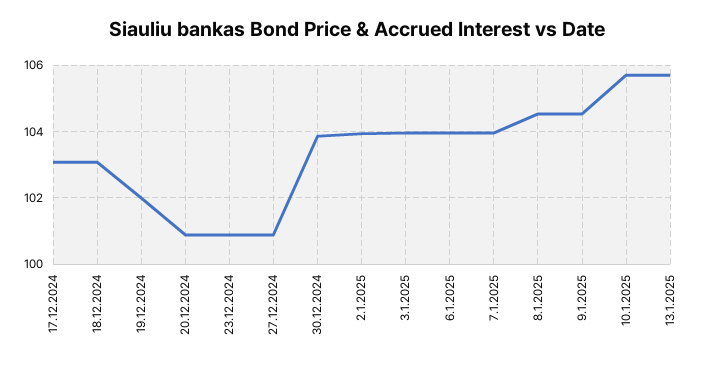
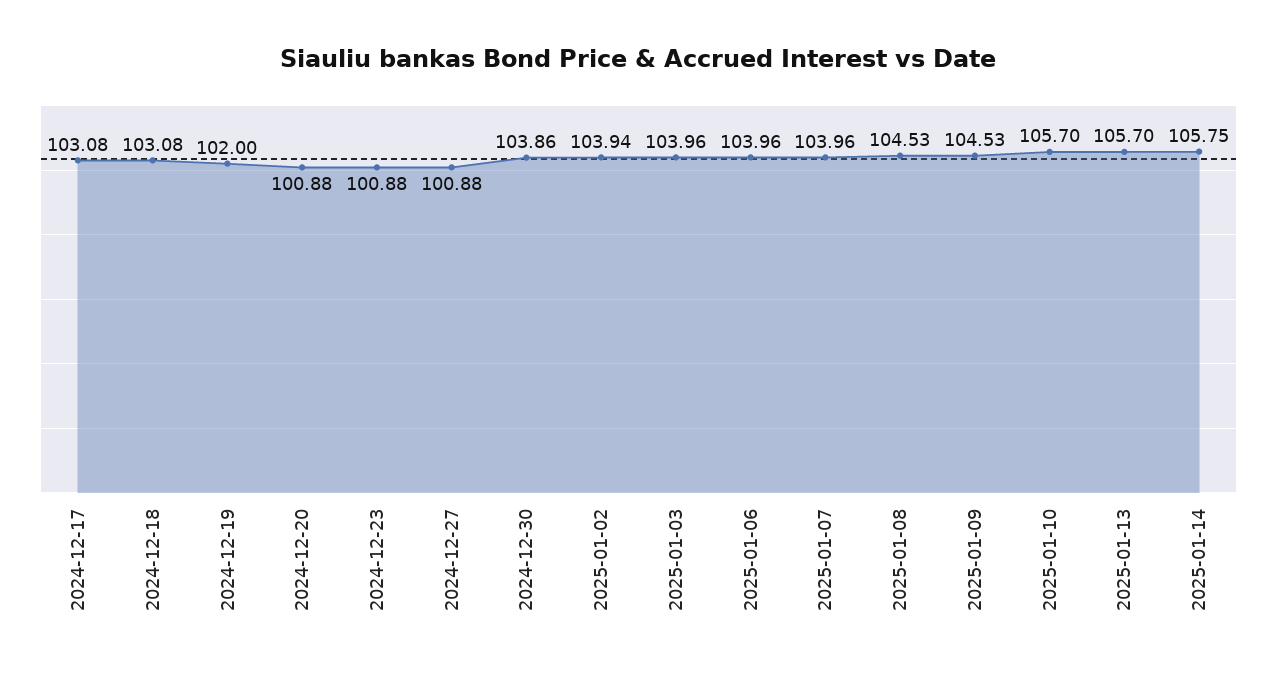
2025-01-14: none -> 105.75

